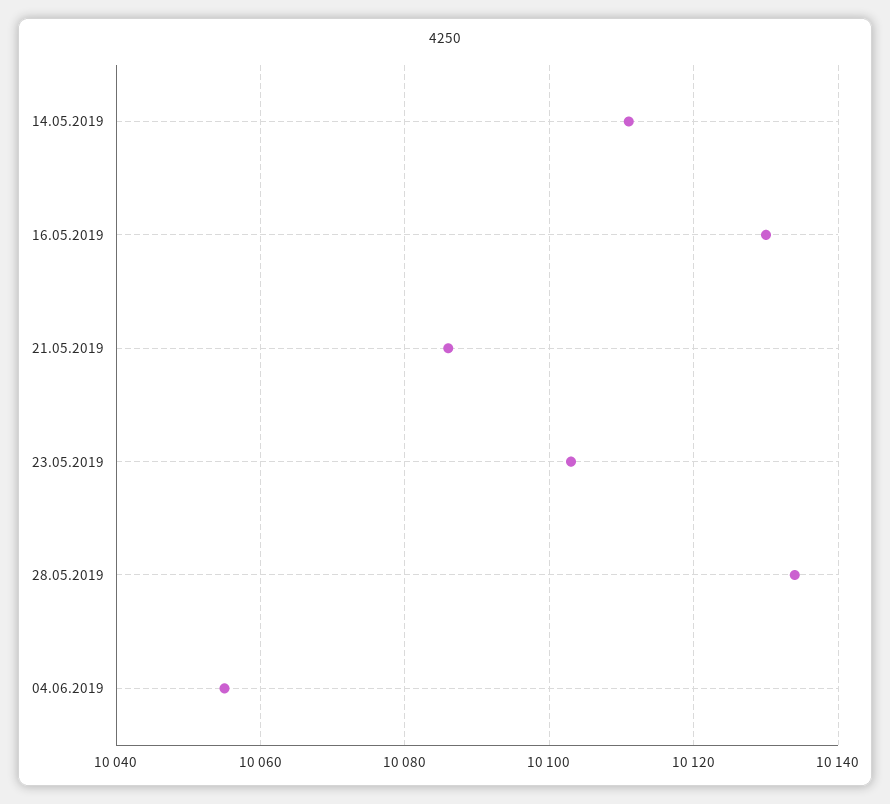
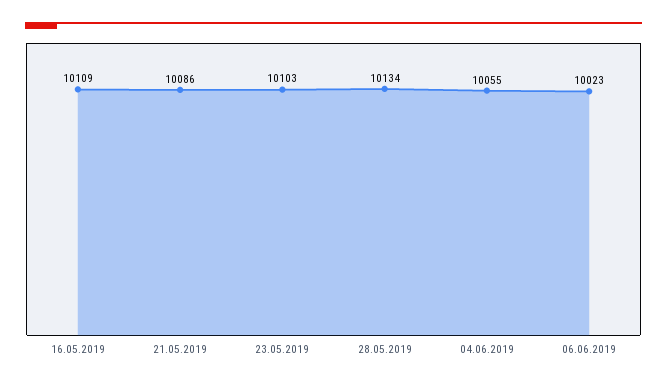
14.05.2019: 10110 -> none
16.05.2019: 10130 -> 10109
06.06.2019: none -> 10023

